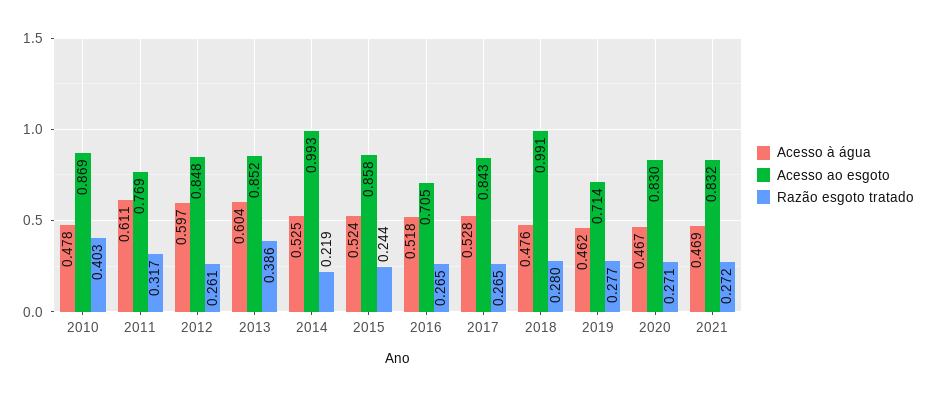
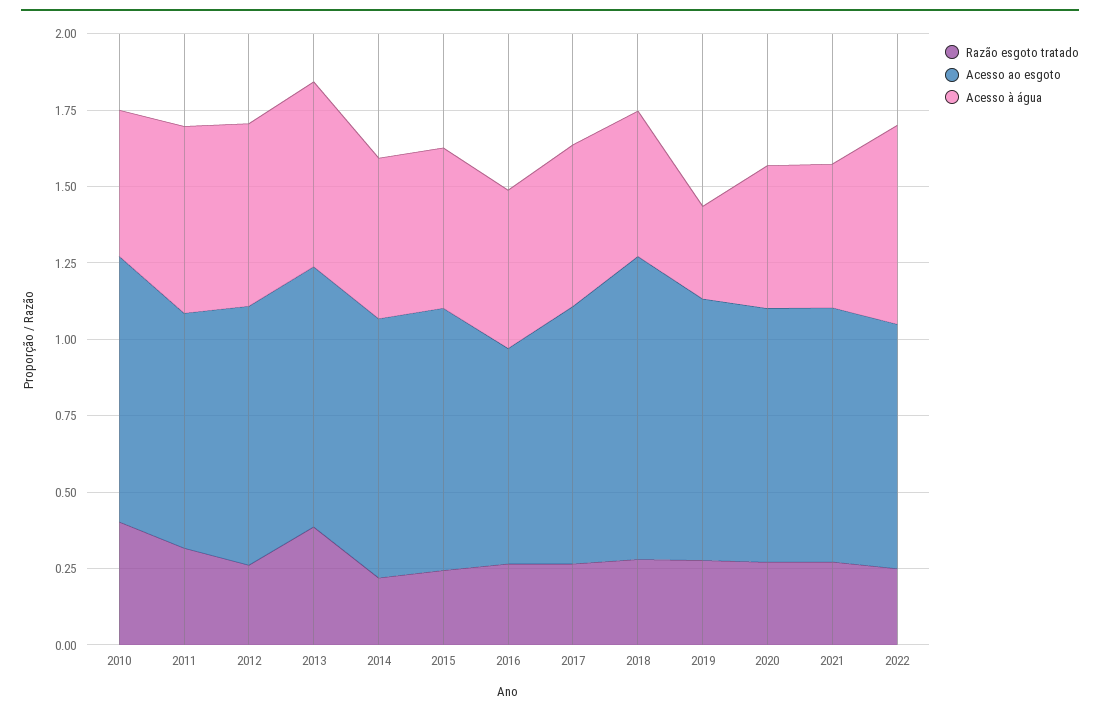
Acesso ao esgoto, 2014: 0.993 -> 0.85
Acesso à água, 2019: 0.462 -> 0.3
Acesso ao esgoto, 2019: 0.714 -> 0.85
Razão esgoto tratado, 2022: none -> 0.25
Acesso ao esgoto, 2022: none -> 0.8
Acesso à água, 2022: none -> 0.65

